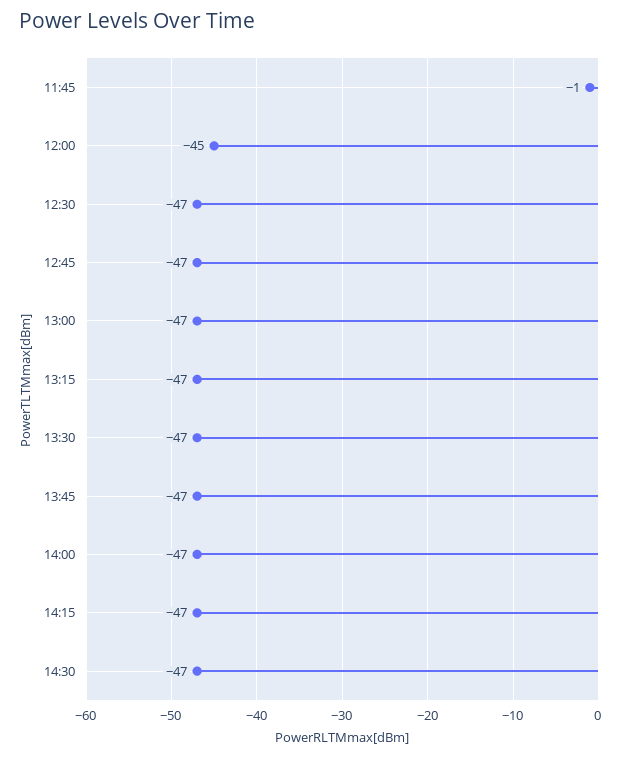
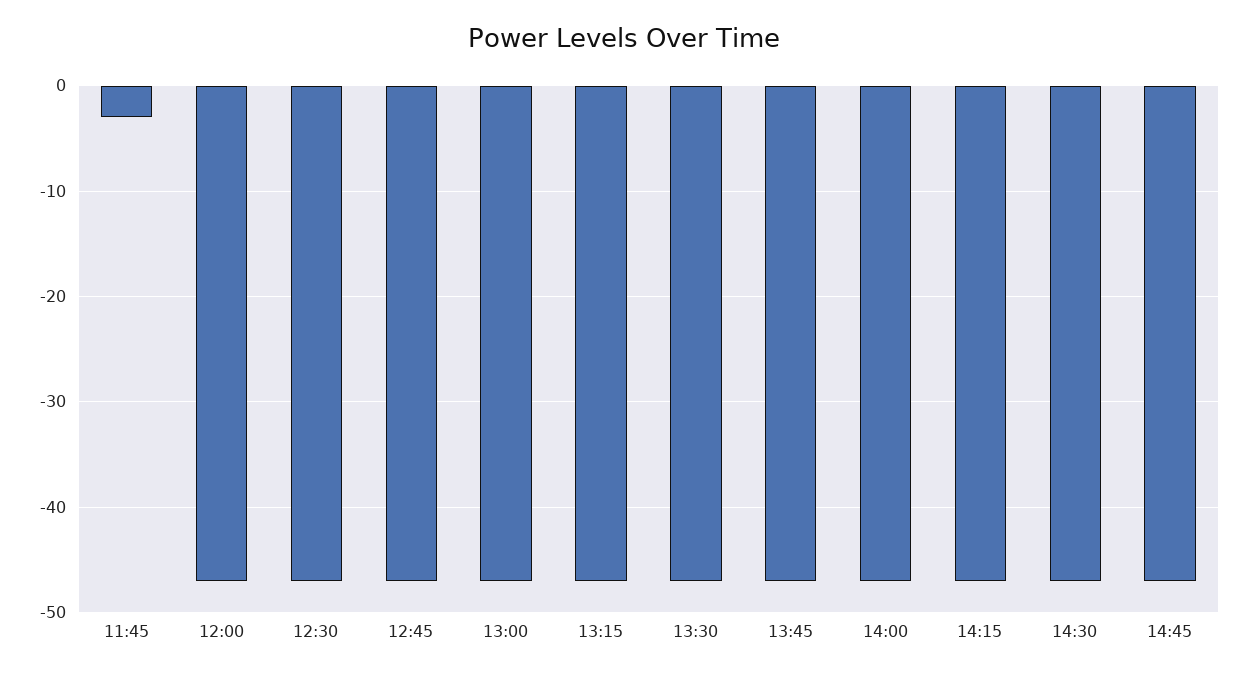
11:45: -1 -> -3
12:00: -45 -> -47
14:45: none -> -47

